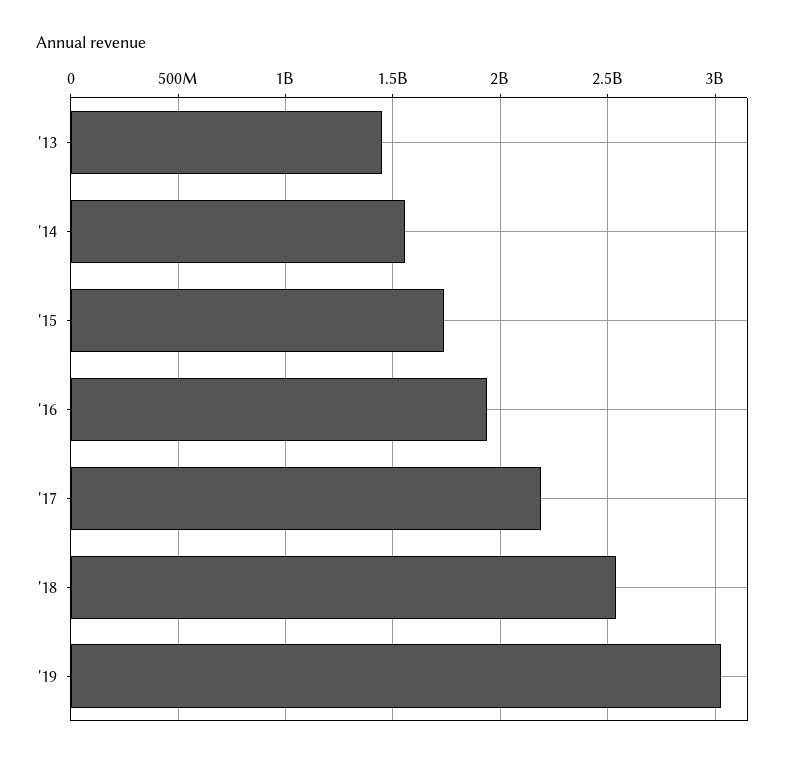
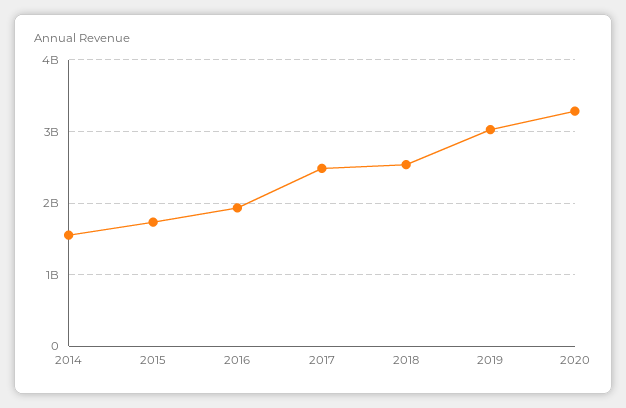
'13: 1450000000 -> none
'17: 2200000000 -> 2500000000
2020: none -> 3300000000

